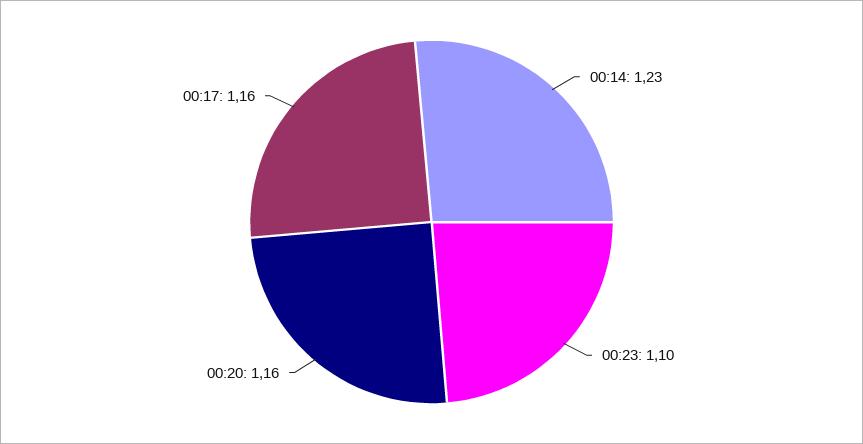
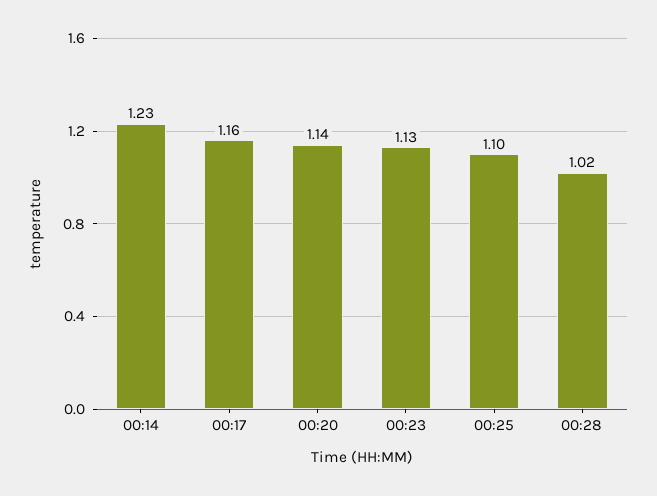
00:23: 1.1 -> 1.13
00:20: 1.16 -> 1.14
00:25: none -> 1.1
00:28: none -> 1.02

